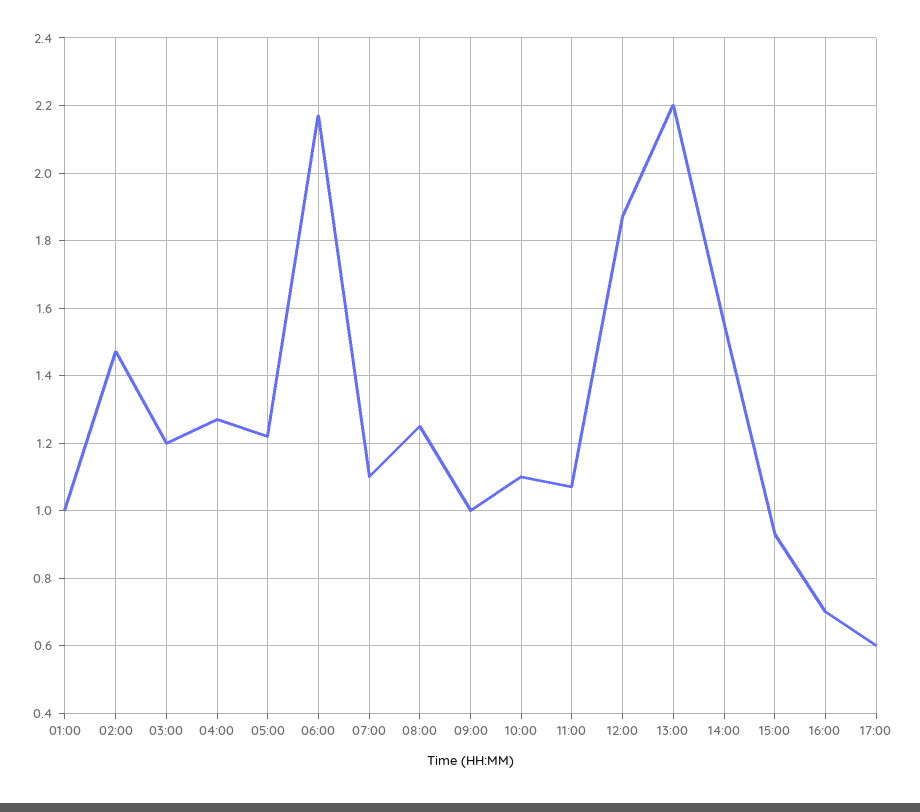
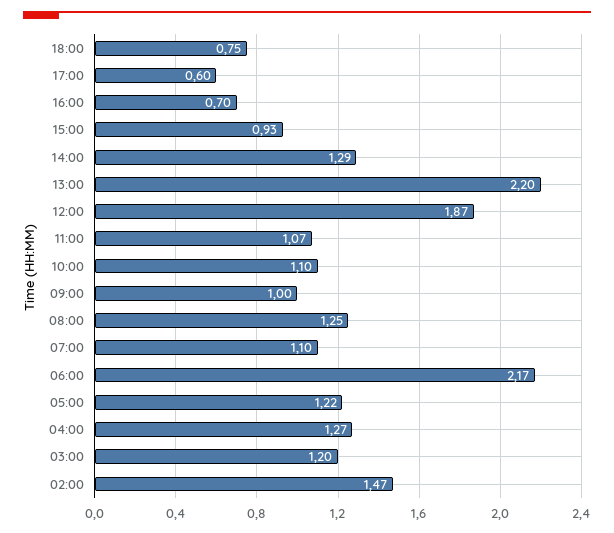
01:00: 1 -> none
14:00: 1.55 -> 1.29
18:00: none -> 0.75

